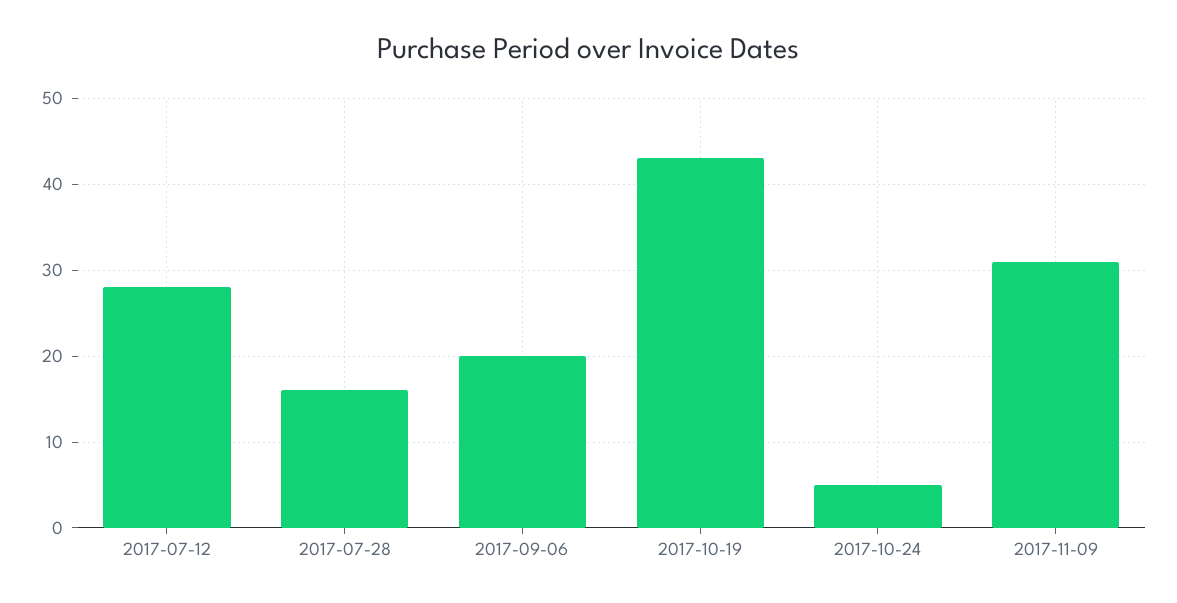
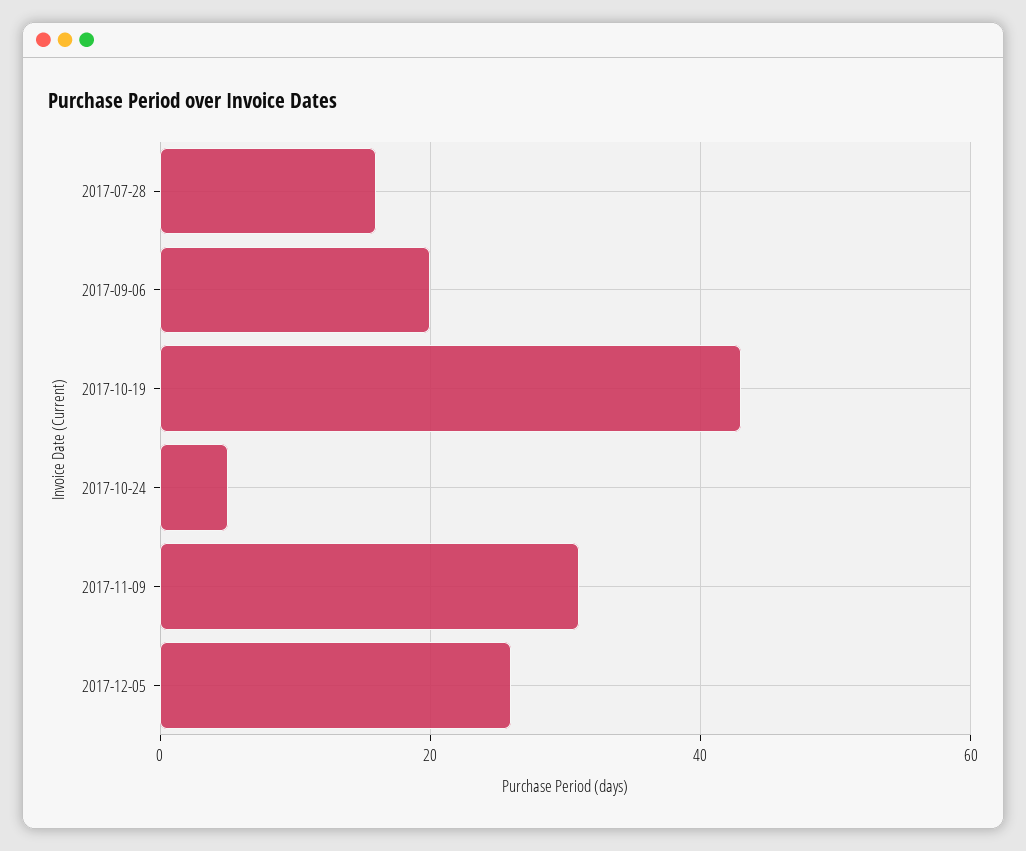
2017-07-12: 28 -> none
2017-12-05: none -> 25

